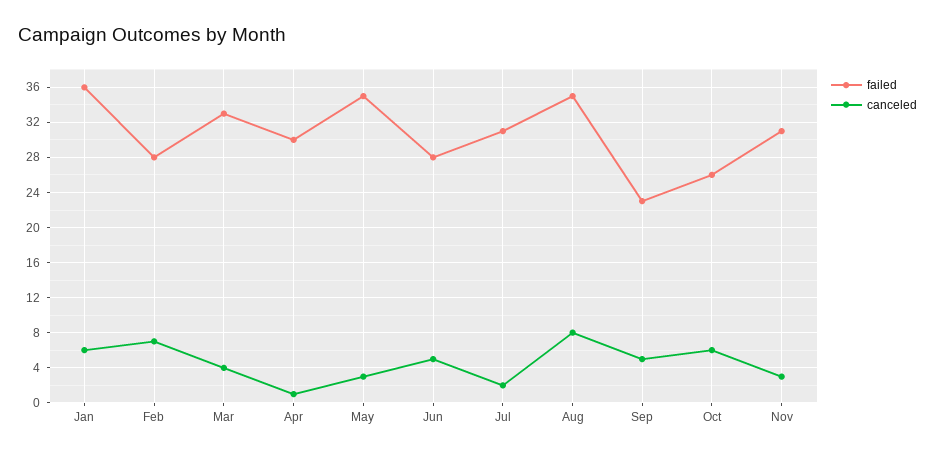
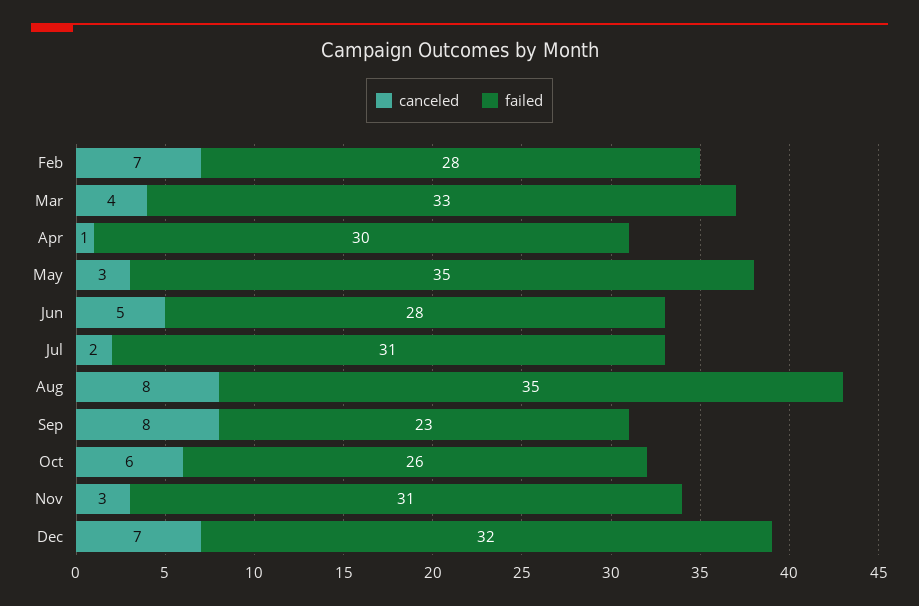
failed, Jan: 36 -> none
canceled, Jan: 6 -> none
canceled, Sep: 5 -> 8
canceled, Dec: none -> 7
failed, Dec: none -> 32

